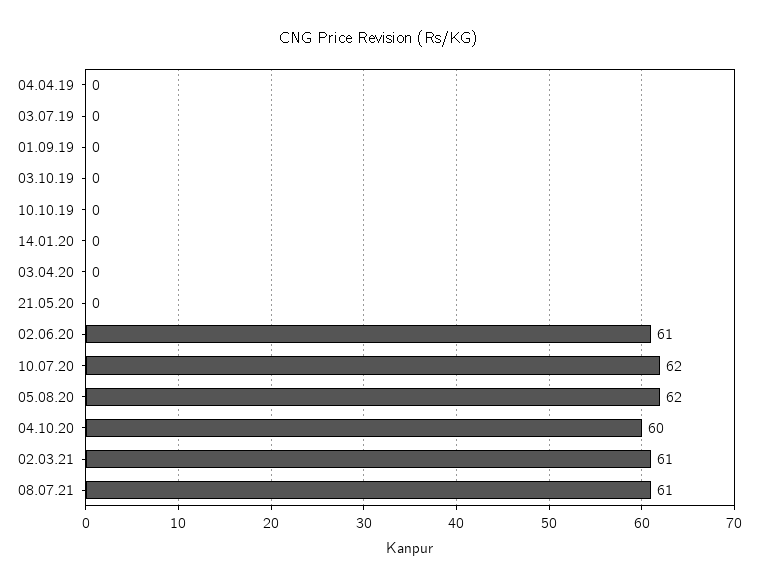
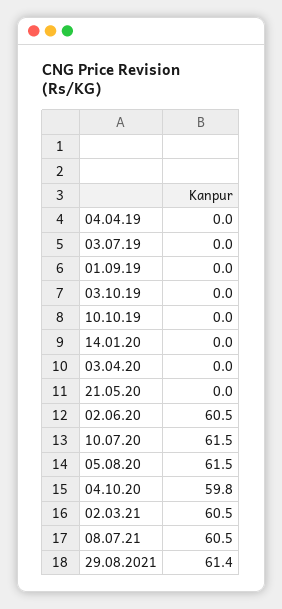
29.08.2021: none -> 61.4

